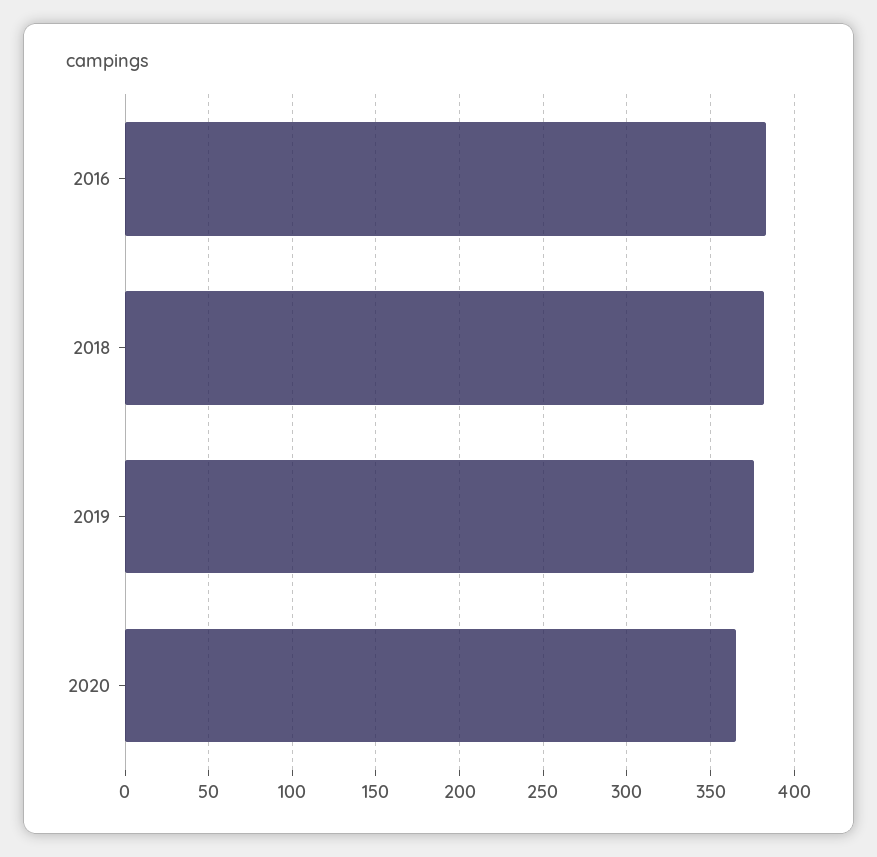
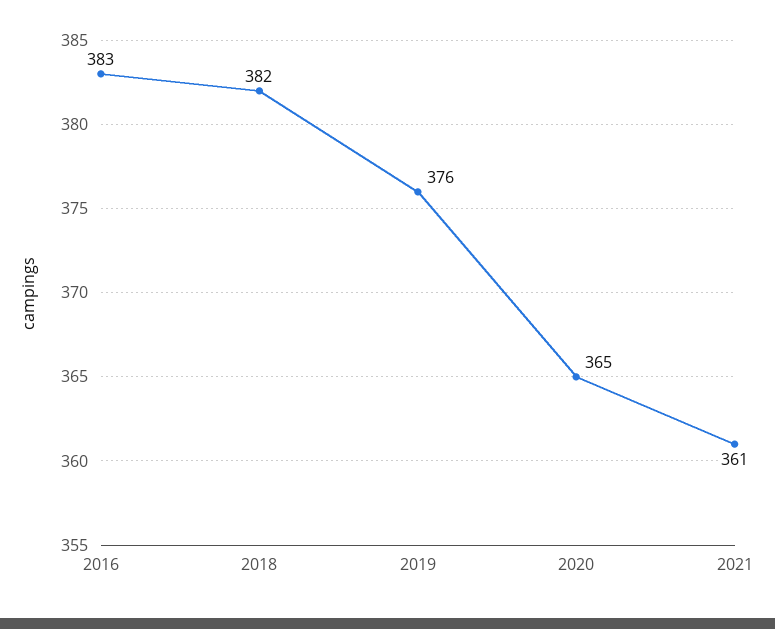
2021: none -> 361

